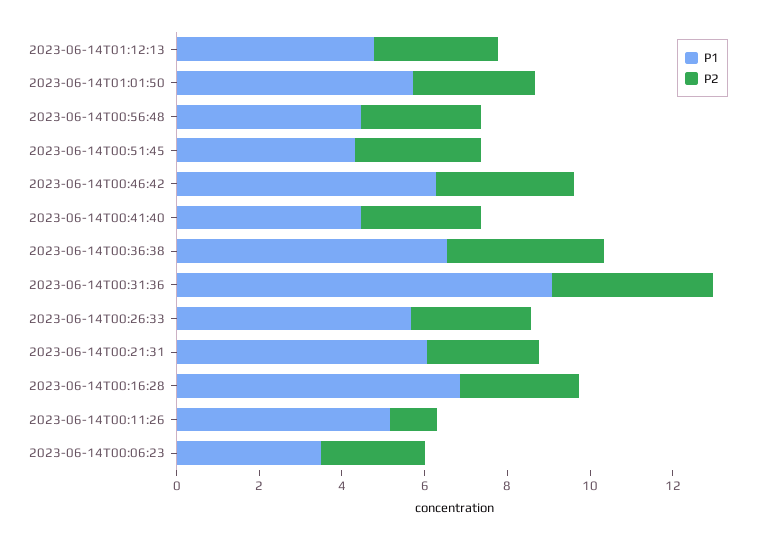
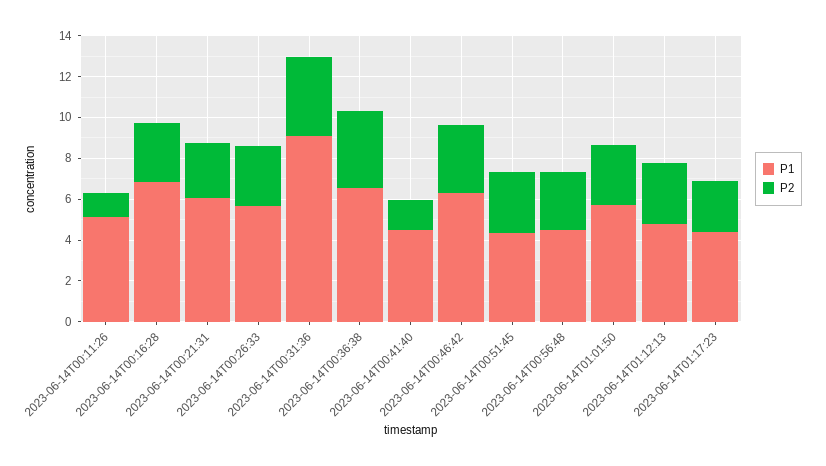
P2, 2023-06-14T00:41:40: 3 -> 1.5
P1, 2023-06-14T00:06:23: 3.5 -> none
P2, 2023-06-14T00:06:23: 2.5 -> none
P1, 2023-06-14T01:17:23: none -> 4.5
P2, 2023-06-14T01:17:23: none -> 2.5

